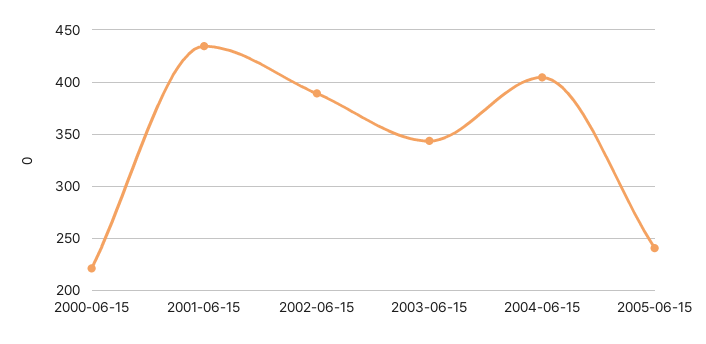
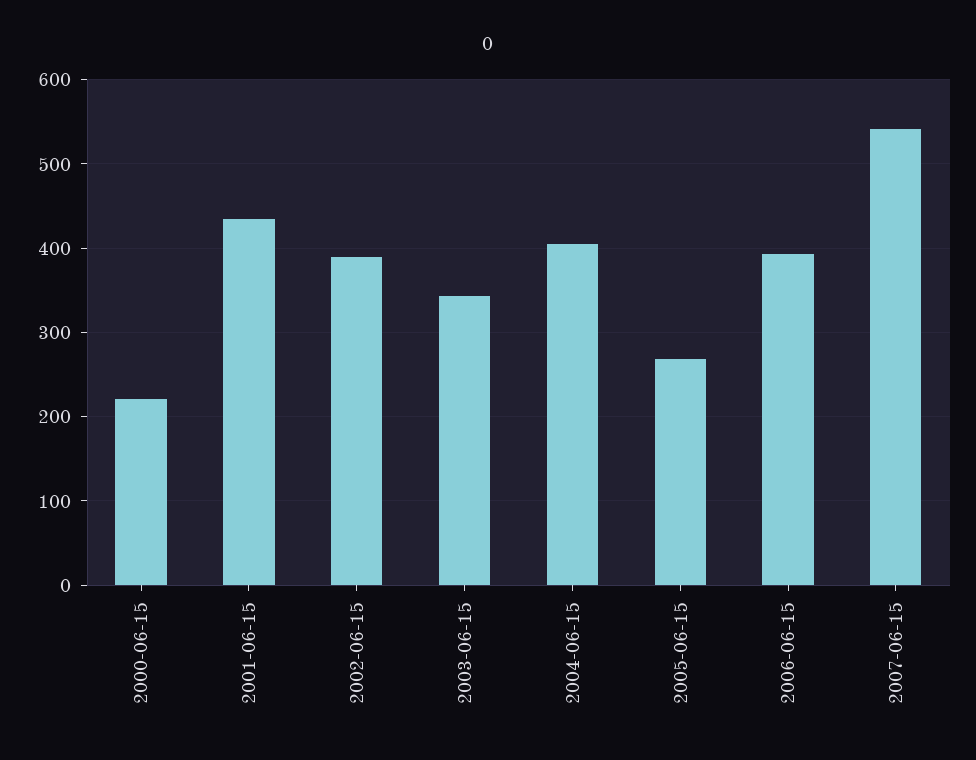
2005-06-15: 240 -> 270
2006-06-15: none -> 390
2007-06-15: none -> 540

